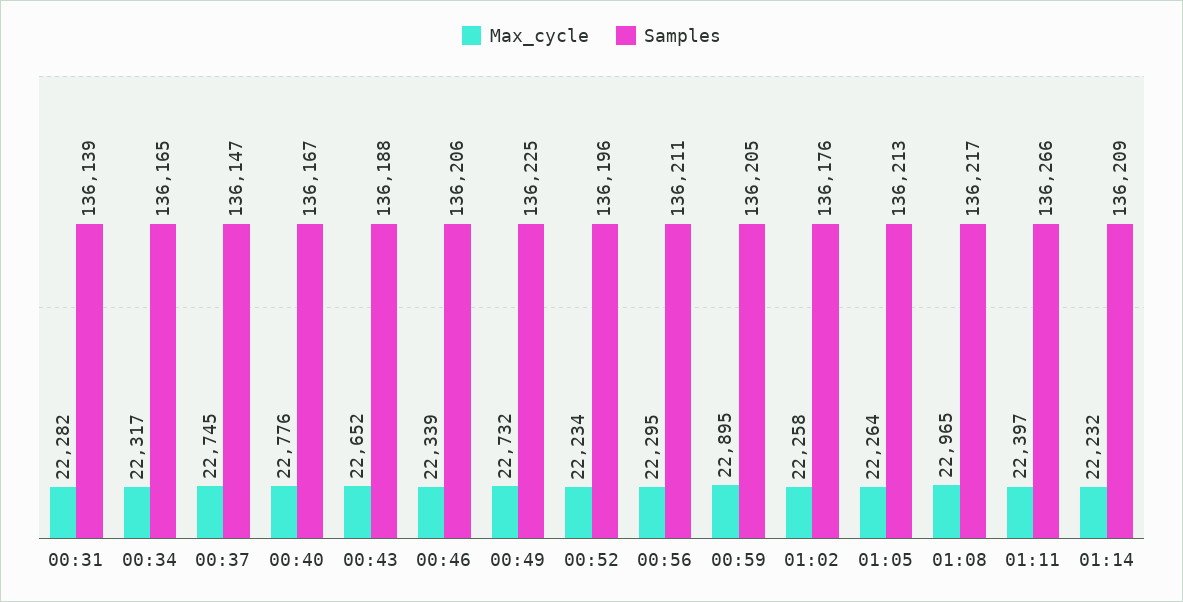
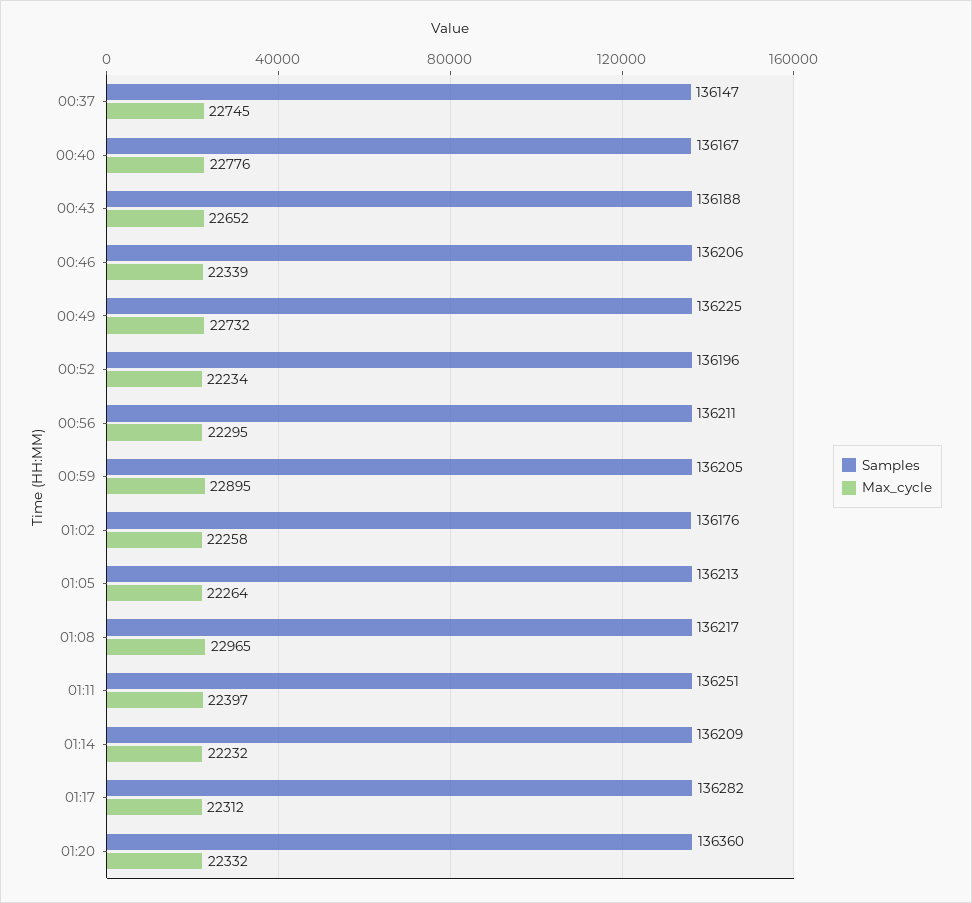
Max_cycle, 00:31: 22282 -> none
Samples, 00:31: 136139 -> none
Max_cycle, 00:34: 22317 -> none
Samples, 00:34: 136165 -> none
Samples, 01:11: 136266 -> 136251
Samples, 01:17: none -> 136282
Max_cycle, 01:17: none -> 22312
Samples, 01:20: none -> 136360
Max_cycle, 01:20: none -> 22332

